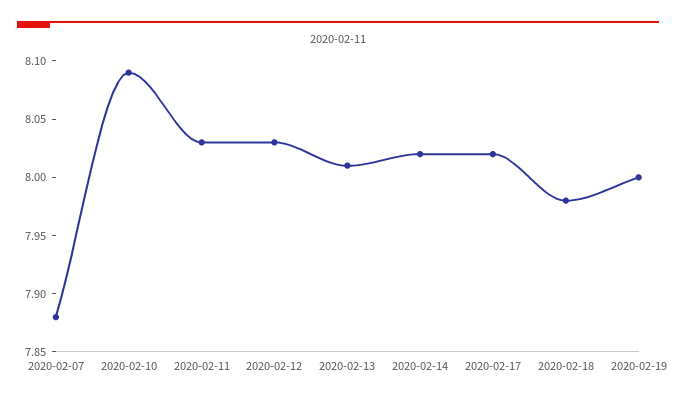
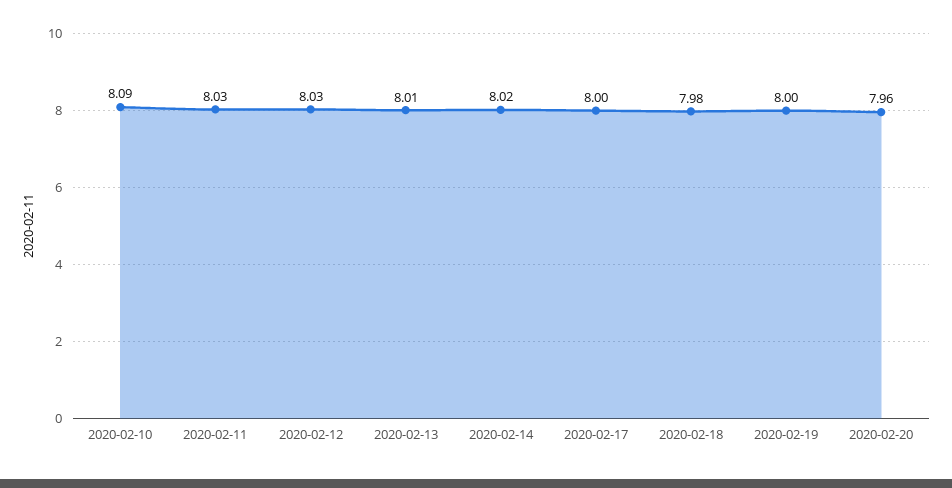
2020-02-07: 7.88 -> none
2020-02-17: 8.02 -> 8
2020-02-20: none -> 7.96

